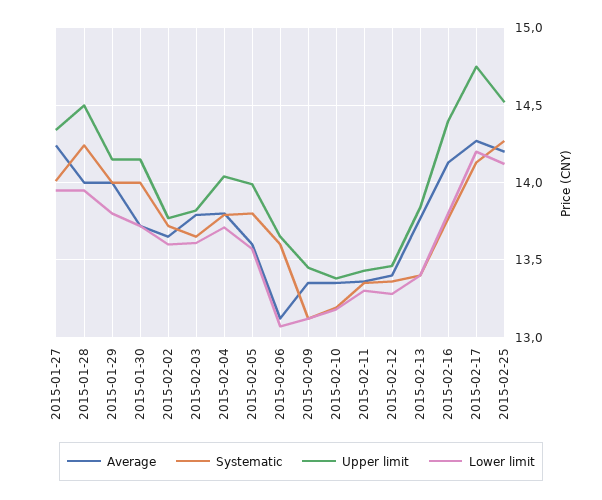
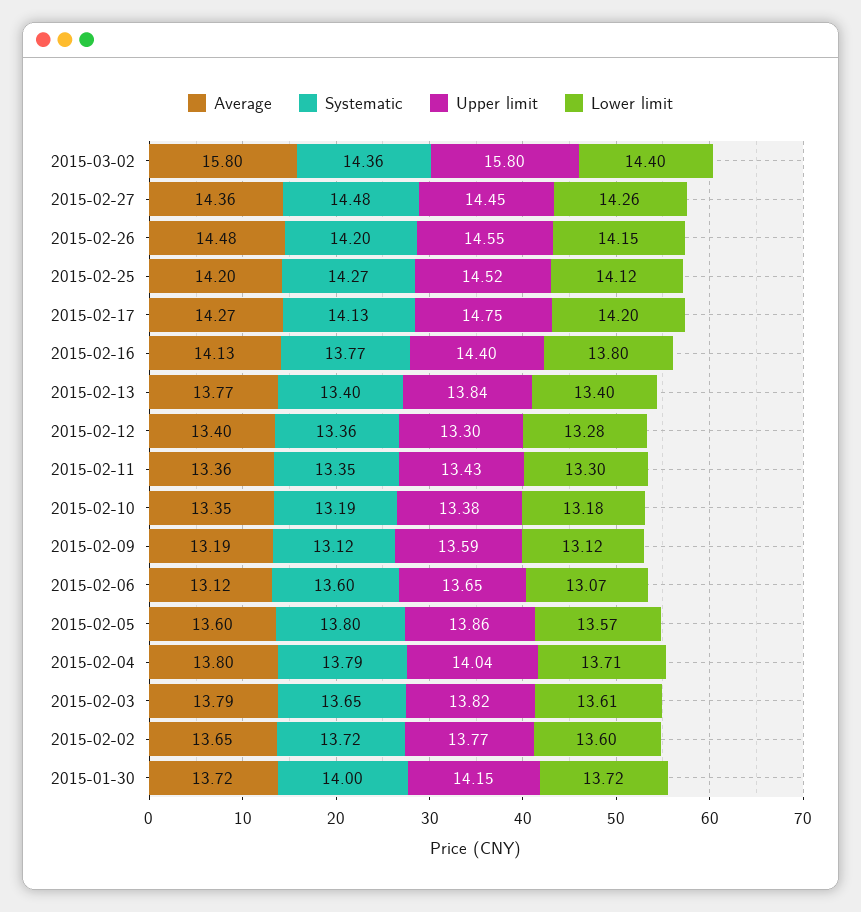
Average, 2015-01-27: 14.25 -> none
Systematic, 2015-01-27: 14 -> none
Upper limit, 2015-01-27: 14.35 -> none
Lower limit, 2015-01-27: 13.95 -> none
Average, 2015-01-28: 14 -> none
Systematic, 2015-01-28: 14.25 -> none
Upper limit, 2015-01-28: 14.5 -> none
Lower limit, 2015-01-28: 13.95 -> none
Average, 2015-01-29: 14 -> none
Systematic, 2015-01-29: 14 -> none
Upper limit, 2015-01-29: 14.15 -> none
Lower limit, 2015-01-29: 13.8 -> none
Upper limit, 2015-02-05: 14 -> 13.86
Average, 2015-02-09: 13.35 -> 13.19
Upper limit, 2015-02-09: 13.45 -> 13.59
Upper limit, 2015-02-12: 13.45 -> 13.3
Average, 2015-03-02: none -> 15.8
Systematic, 2015-03-02: none -> 14.36
Upper limit, 2015-03-02: none -> 15.8
Lower limit, 2015-03-02: none -> 14.4
Average, 2015-02-27: none -> 14.36
Systematic, 2015-02-27: none -> 14.48
Upper limit, 2015-02-27: none -> 14.45
Lower limit, 2015-02-27: none -> 14.26
Average, 2015-02-26: none -> 14.48
Systematic, 2015-02-26: none -> 14.2
Upper limit, 2015-02-26: none -> 14.55
Lower limit, 2015-02-26: none -> 14.15

